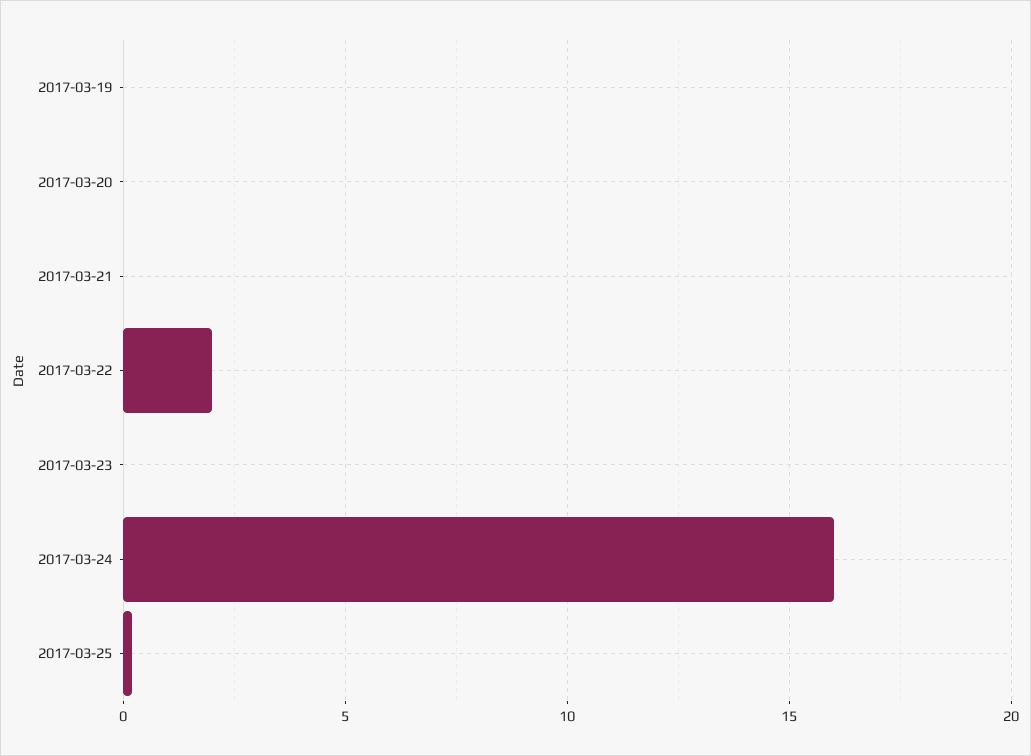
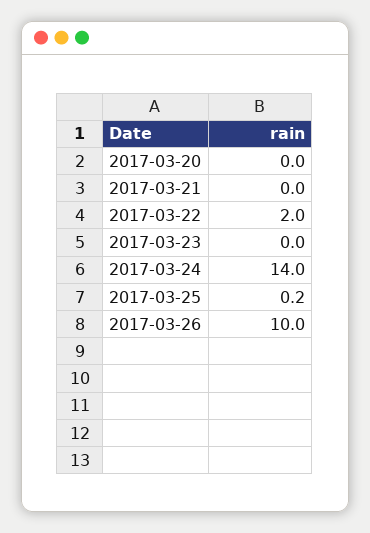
2017-03-19: 0 -> none
2017-03-24: 16 -> 14
2017-03-26: none -> 10

